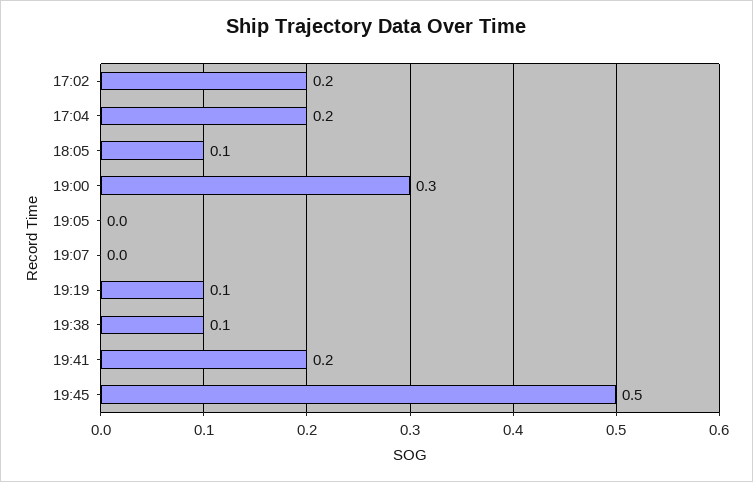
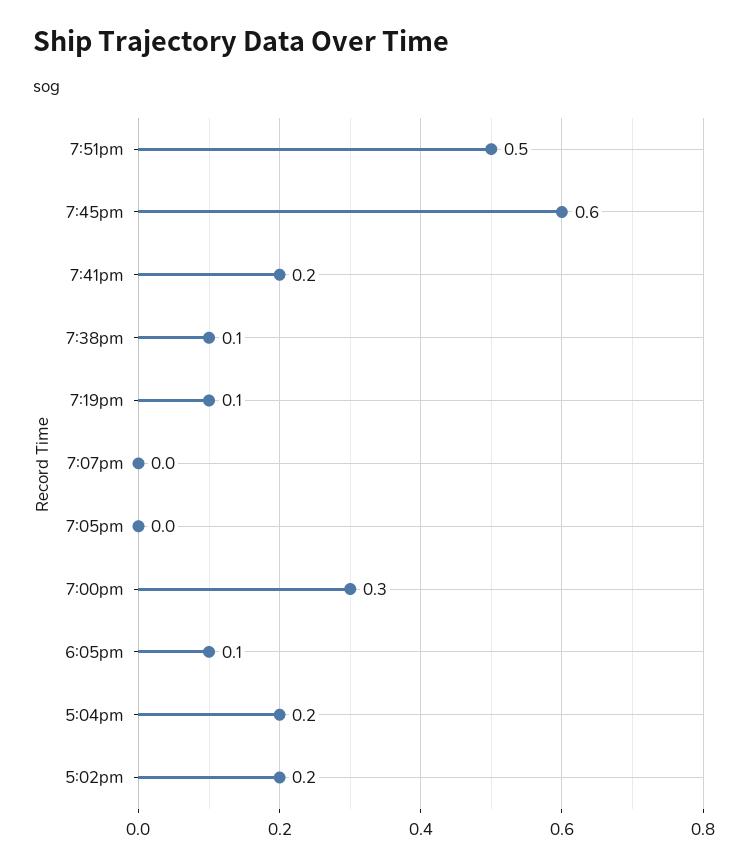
19:45: 0.5 -> 0.6
7:51pm: none -> 0.5

